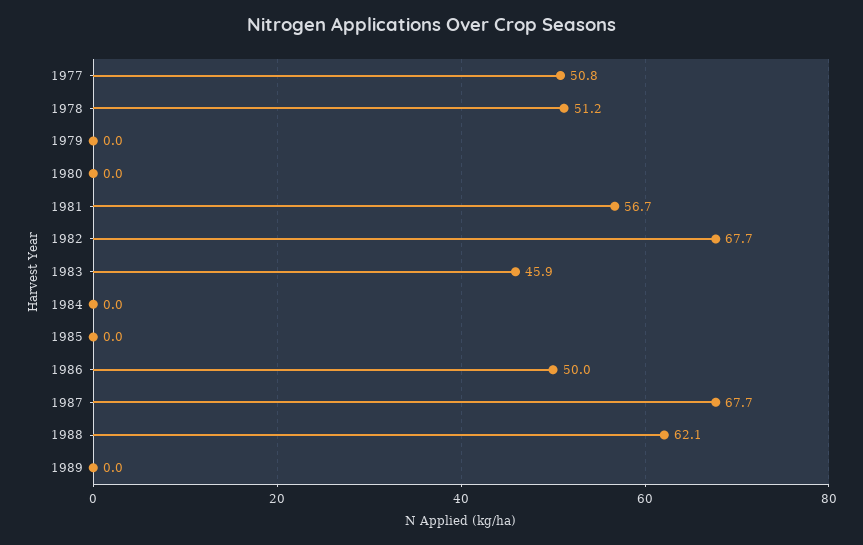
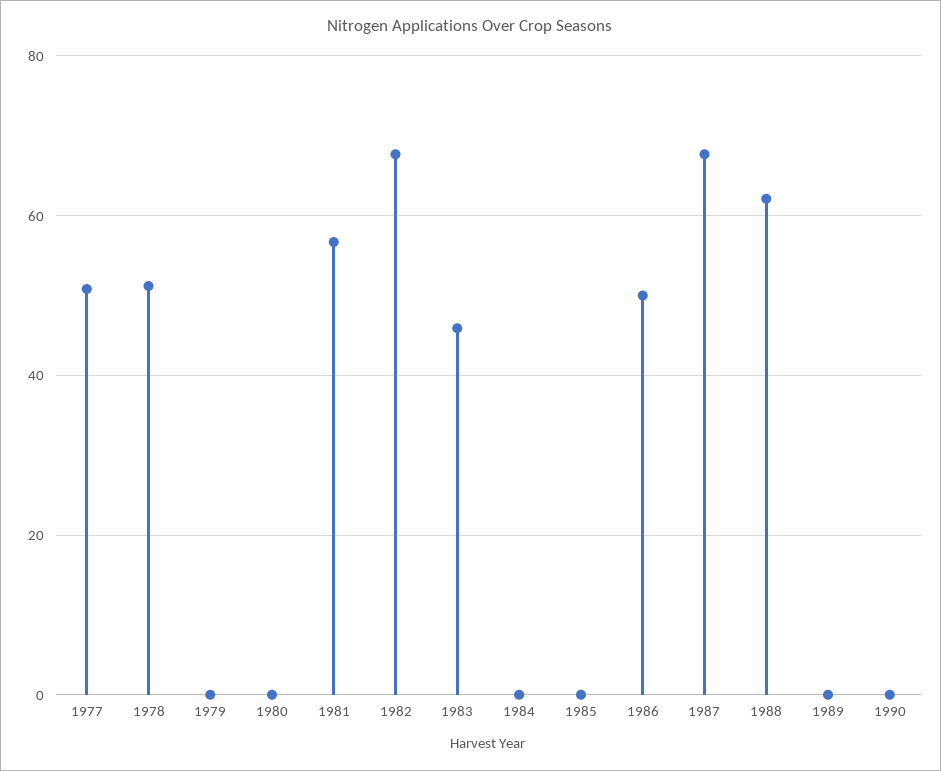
1990: none -> 0

